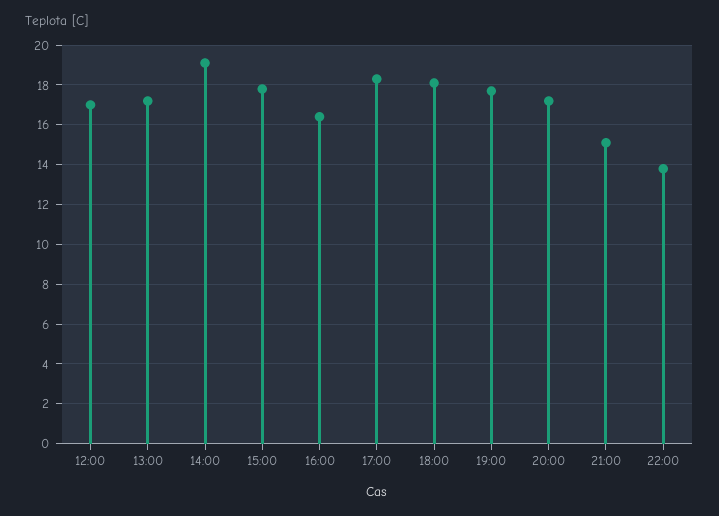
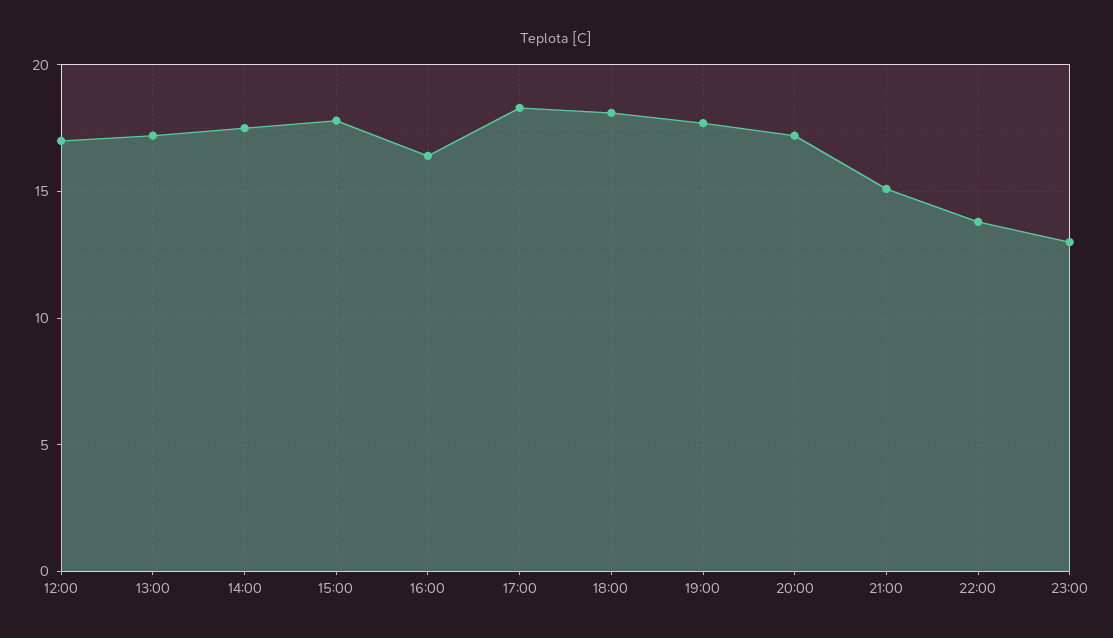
14:00: 19 -> 17.5
23:00: none -> 13

